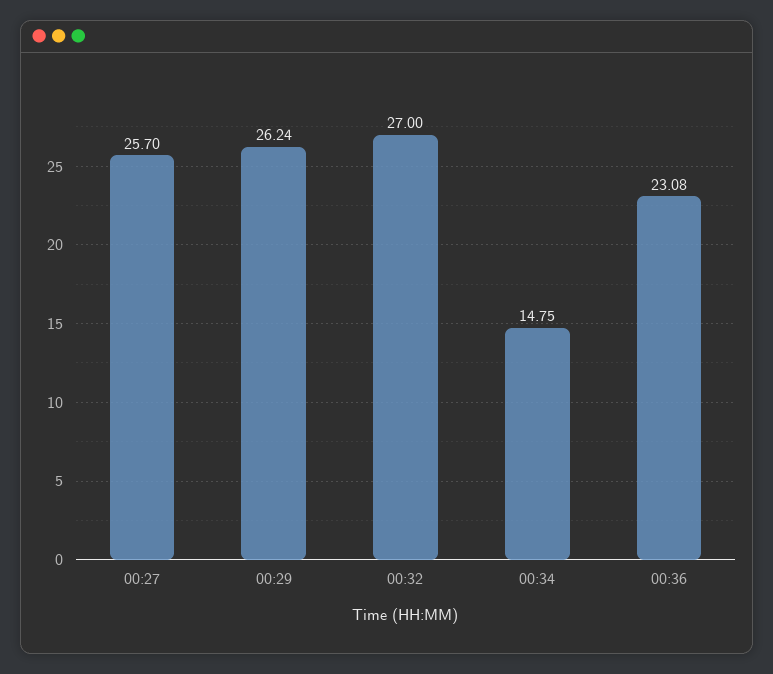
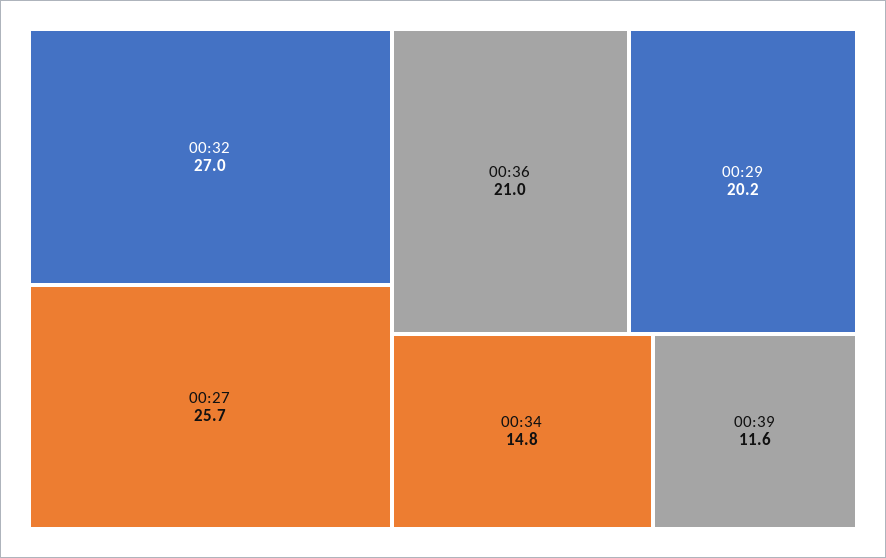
00:29: 26.24 -> 20.2
00:36: 23.08 -> 21
00:39: none -> 11.6

